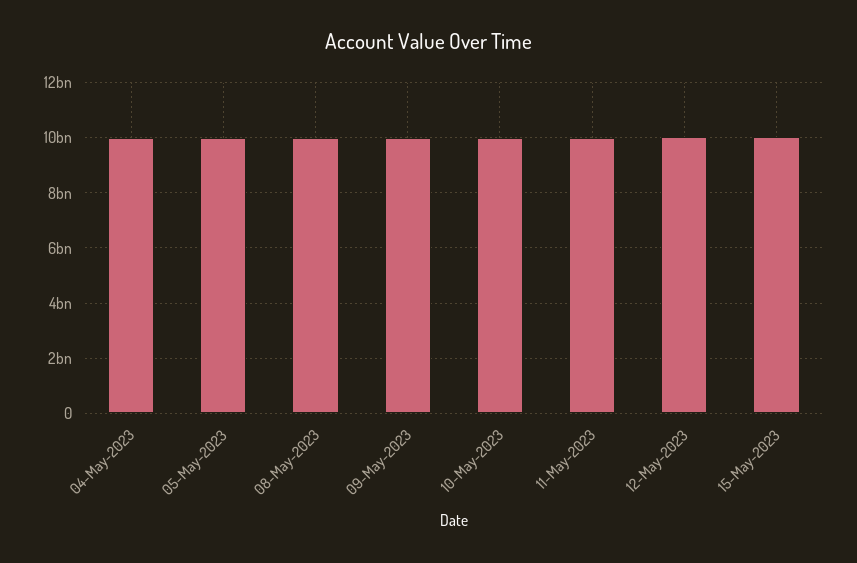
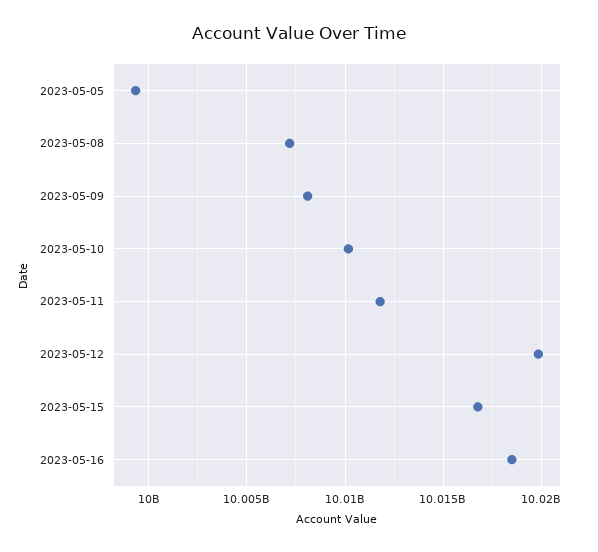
04-May-2023: 10000000000 -> none
2023-05-16: none -> 10018500000

